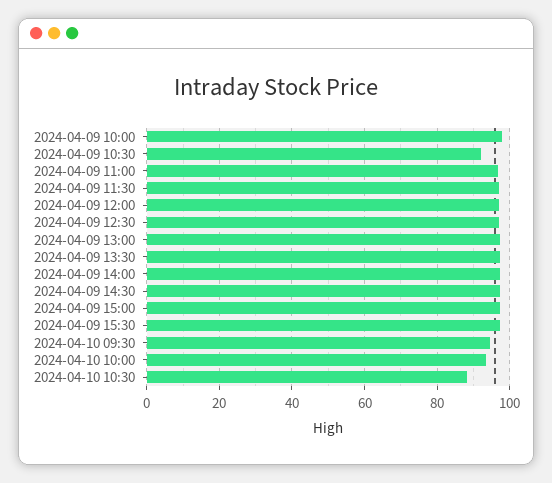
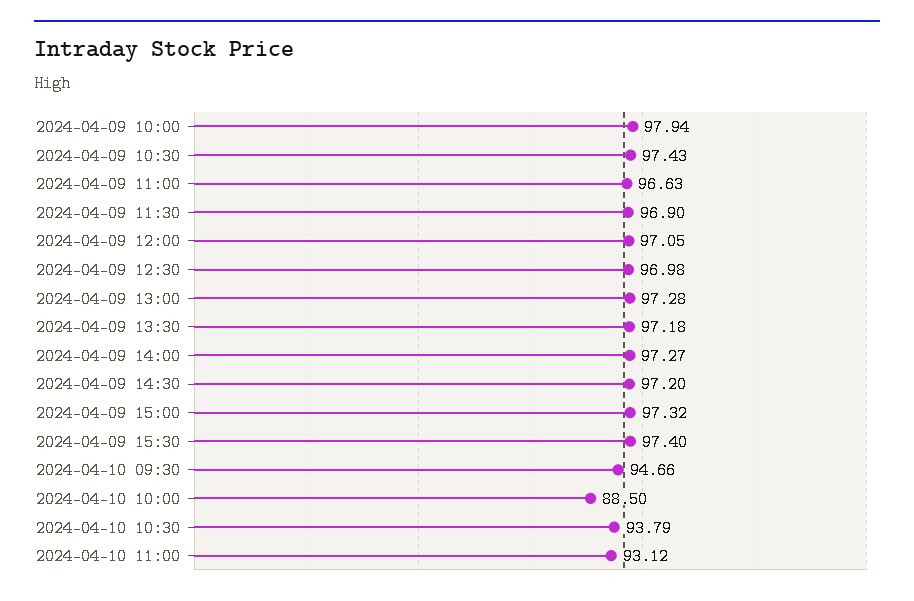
2024-04-09 10:30: 92 -> 97.43
2024-04-10 10:00: 94 -> 88.5
2024-04-10 10:30: 88 -> 93.79
2024-04-10 11:00: none -> 93.12

